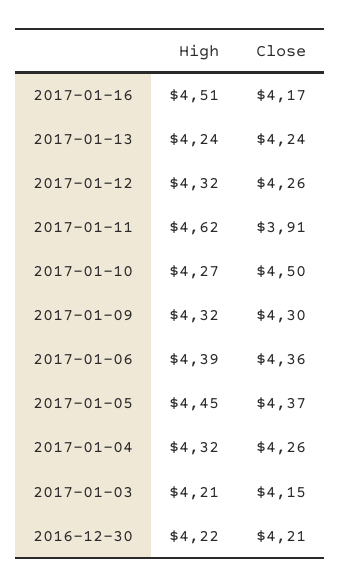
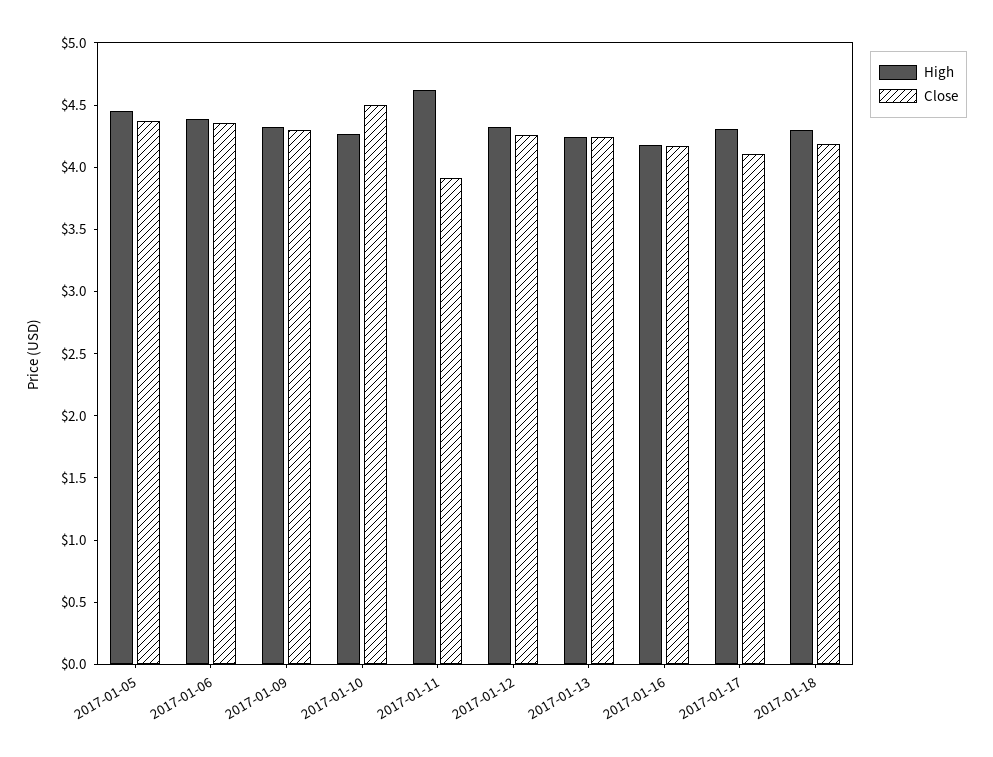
High, 2017-01-16: 4.51 -> 4.2
High, 2017-01-04: 4.32 -> none
Close, 2017-01-04: 4.26 -> none
High, 2017-01-03: 4.21 -> none
Close, 2017-01-03: 4.15 -> none
High, 2016-12-30: 4.22 -> none
Close, 2016-12-30: 4.21 -> none
High, 2017-01-17: none -> 4.3
Close, 2017-01-17: none -> 4.1
High, 2017-01-18: none -> 4.3
Close, 2017-01-18: none -> 4.2

